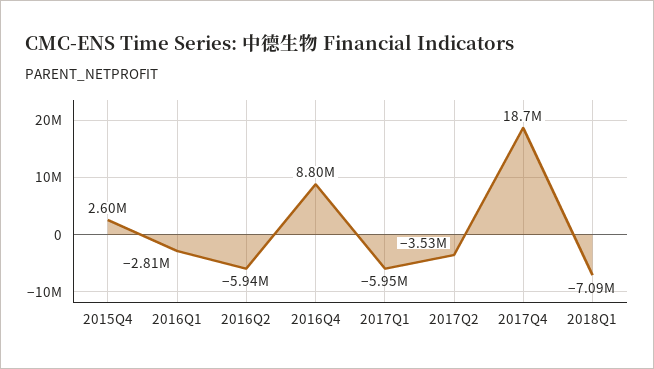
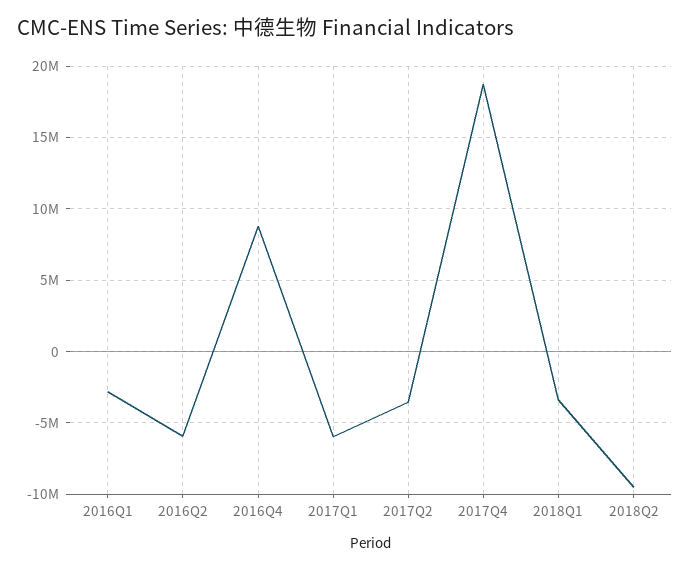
2015Q4: 2600000 -> none
2018Q1: -7090000 -> -3500000
2018Q2: none -> -9500000

